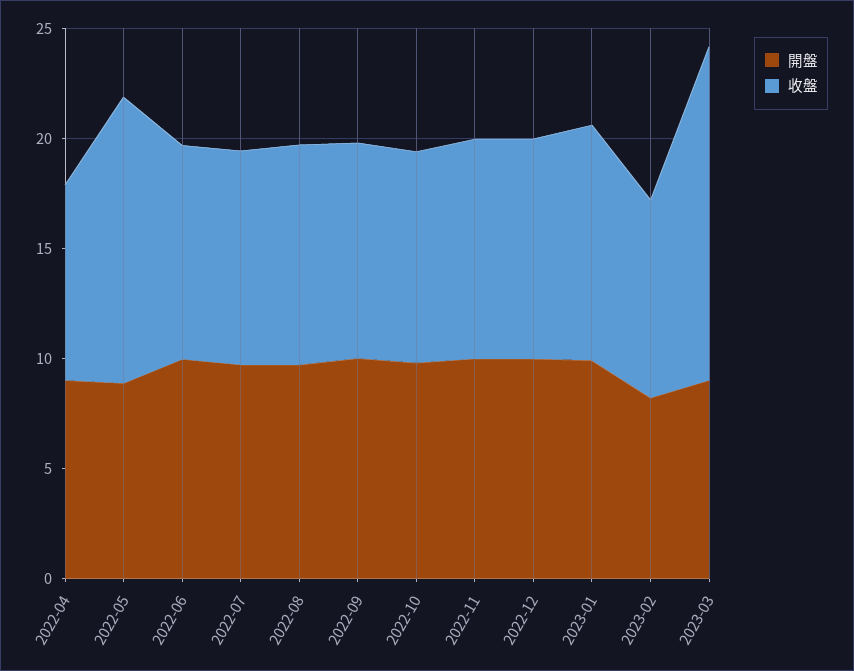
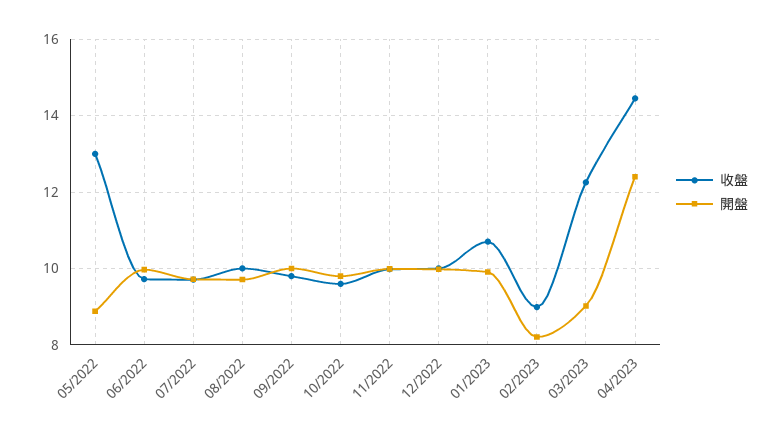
開盤, 2022-04: 9 -> none
收盤, 2022-04: 9 -> none
收盤, 2023-03: 15 -> 12.2
收盤, 04/2023: none -> 14.4
開盤, 04/2023: none -> 12.4

